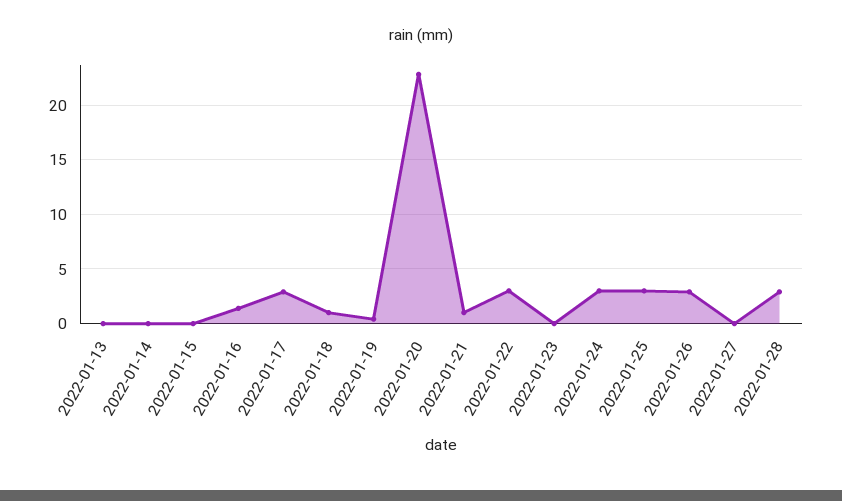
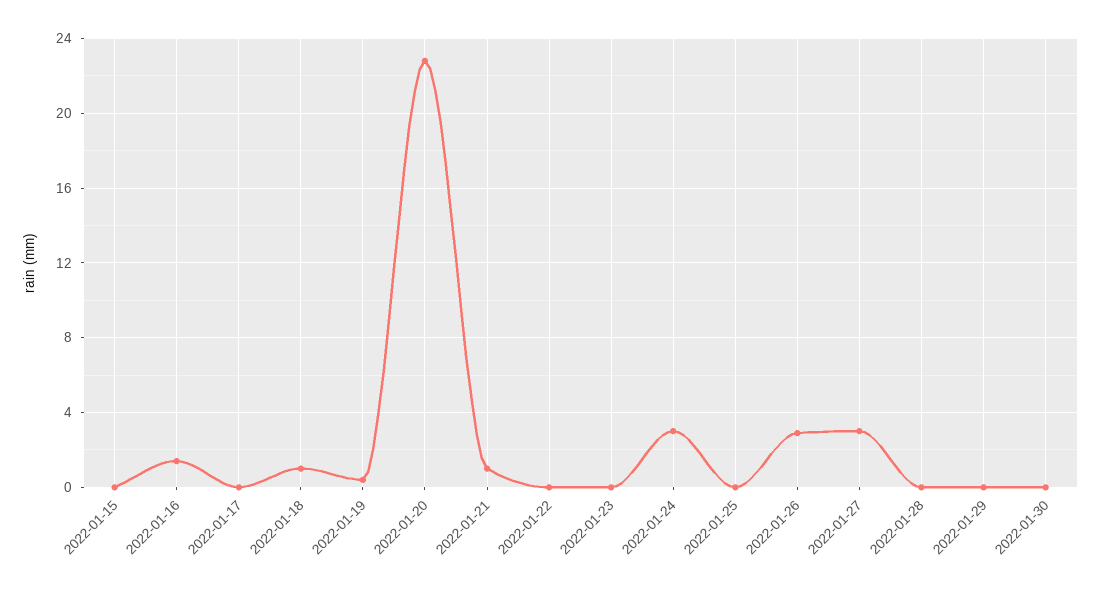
2022-01-13: 0 -> none
2022-01-14: 0 -> none
2022-01-17: 3 -> 0
2022-01-22: 3 -> 0
2022-01-25: 3 -> 0
2022-01-27: 0 -> 3
2022-01-28: 3 -> 0
2022-01-29: none -> 0
2022-01-30: none -> 0

